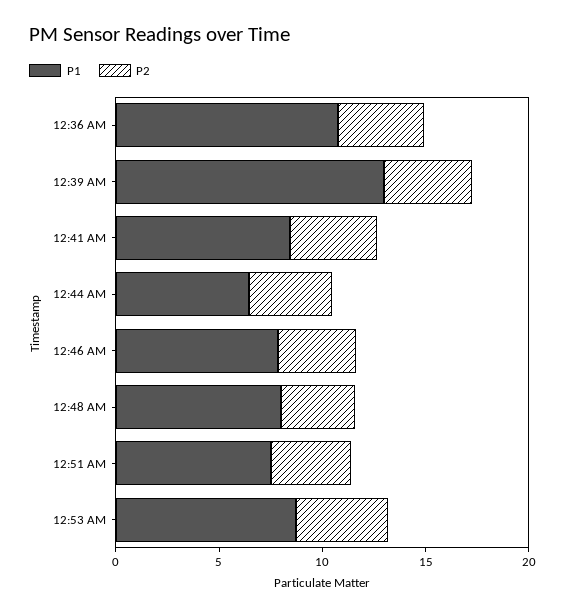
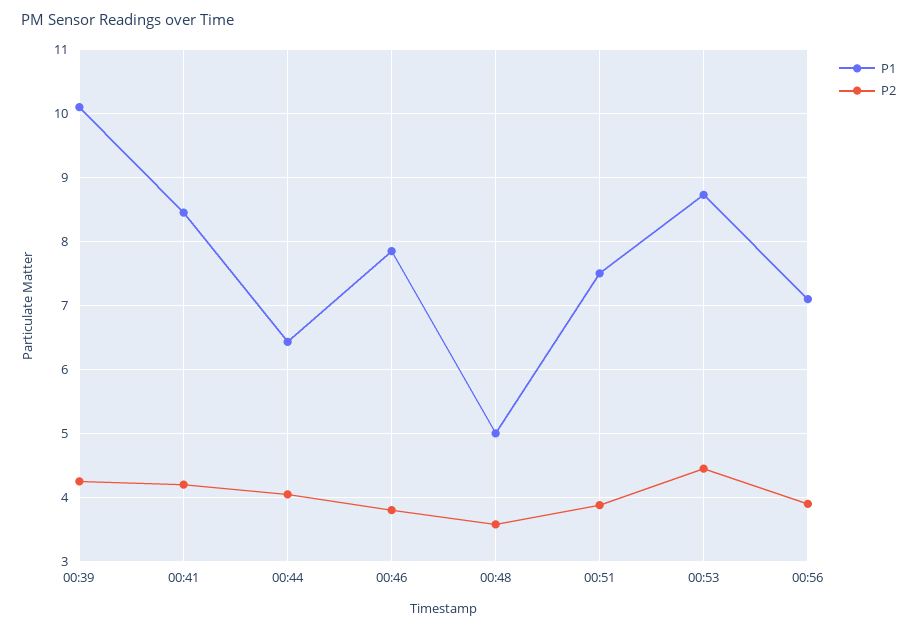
P1, 12:36 AM: 11 -> none
P2, 12:36 AM: 4 -> none
P1, 12:39 AM: 13 -> 10.1
P1, 12:48 AM: 8 -> 5
P1, 00:56: none -> 7.1
P2, 00:56: none -> 3.9

